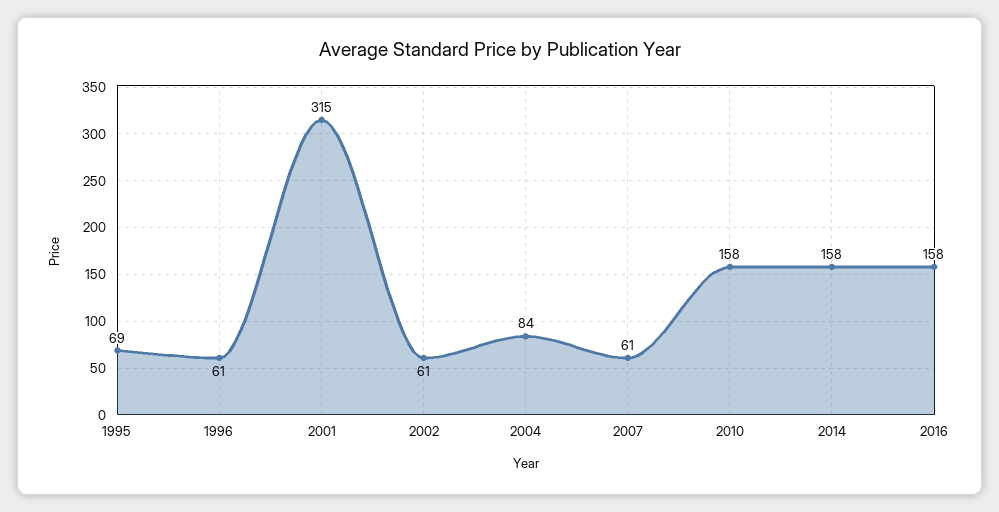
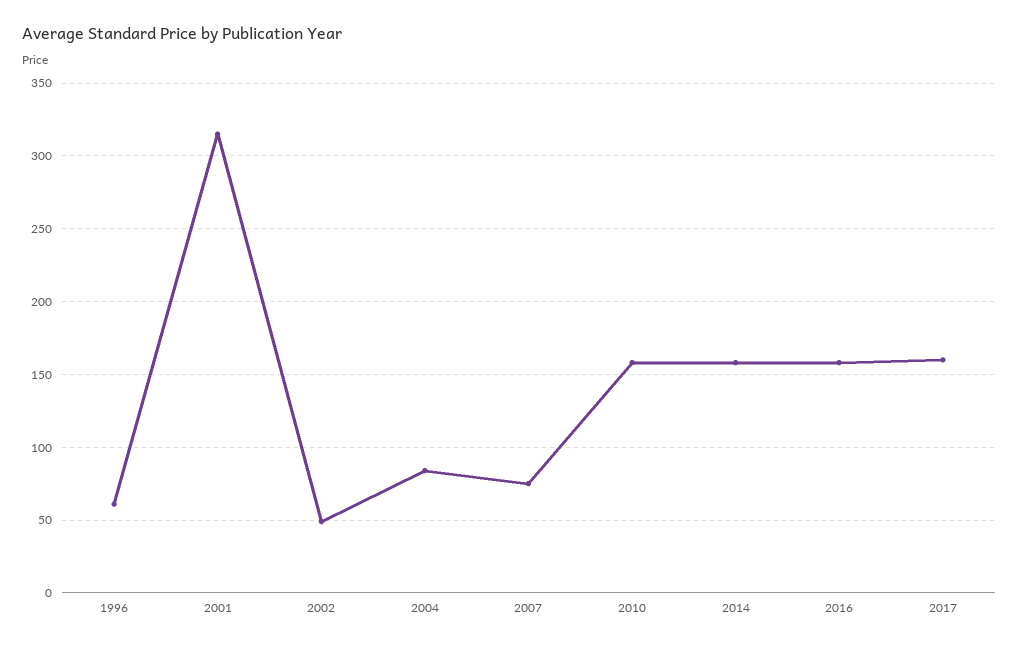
1995: 69 -> none
2002: 61 -> 50
2007: 61 -> 75
2017: none -> 160

